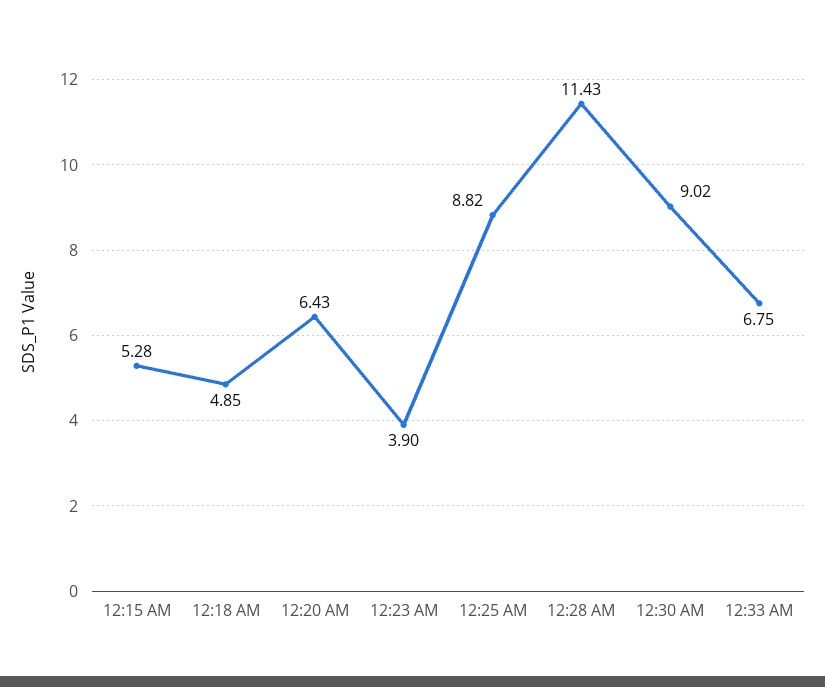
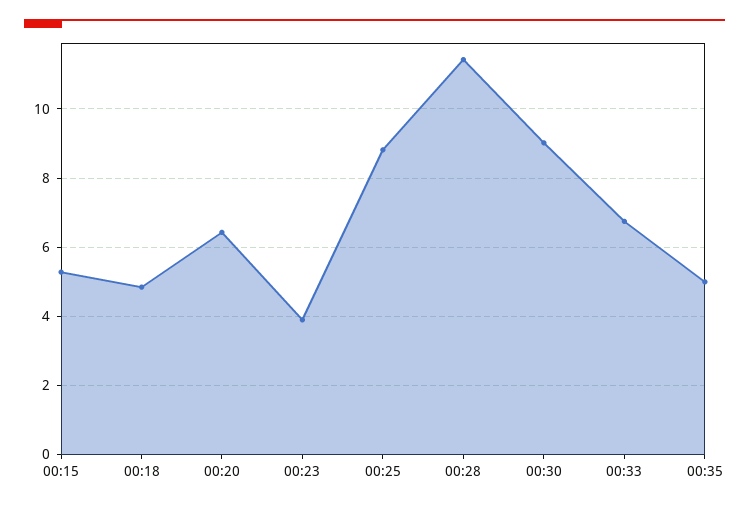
00:35: none -> 5

